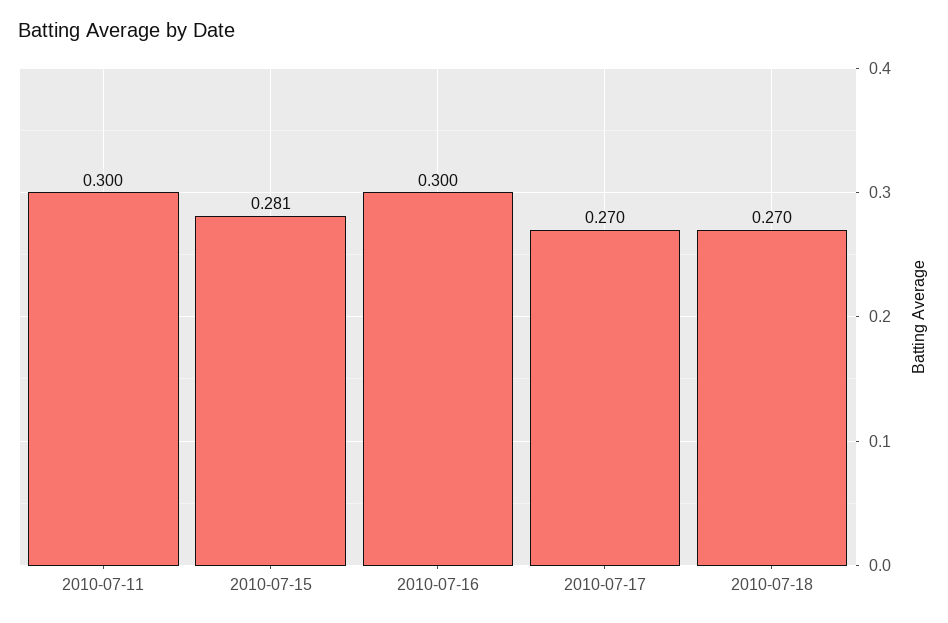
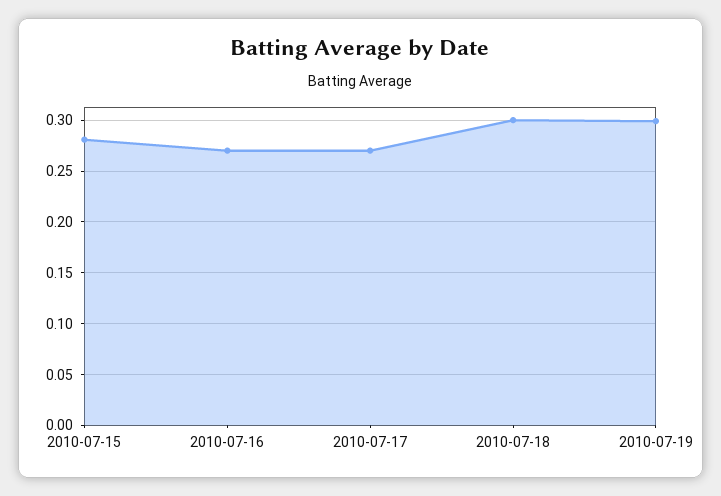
2010-07-11: 0.3 -> none
2010-07-16: 0.3 -> 0.27
2010-07-18: 0.27 -> 0.3
2010-07-19: none -> 0.3

